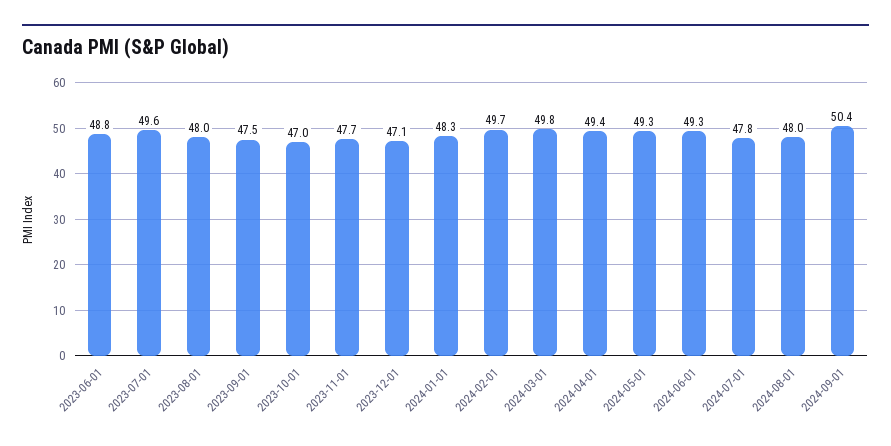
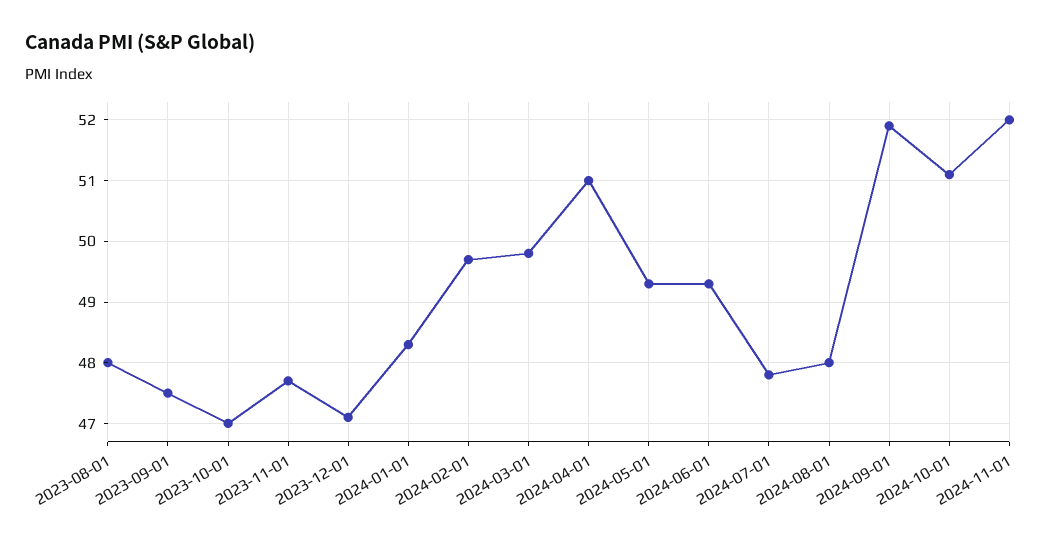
2023-06-01: 48.8 -> none
2023-07-01: 49.6 -> none
2024-04-01: 49.4 -> 51
2024-09-01: 50.4 -> 51.9
2024-10-01: none -> 51.1
2024-11-01: none -> 52

